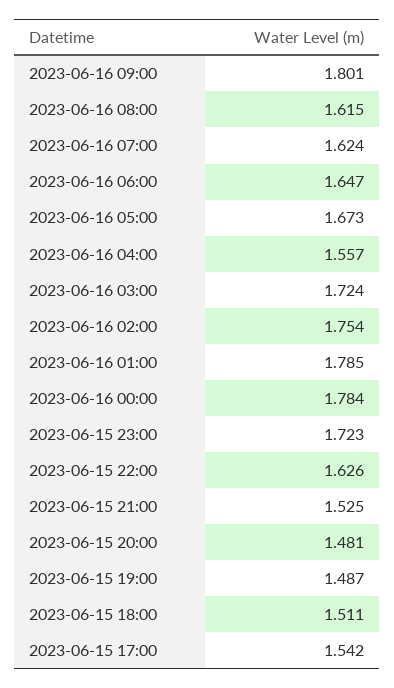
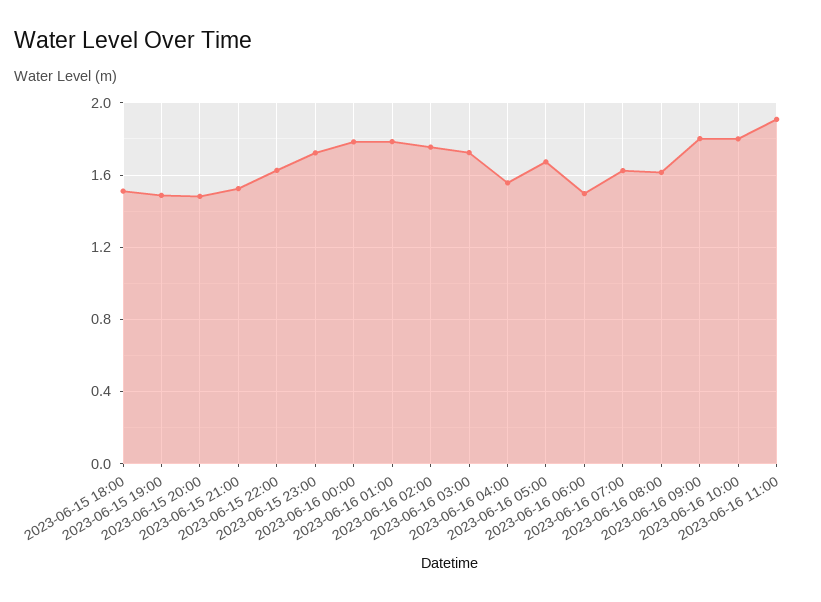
2023-06-16 06:00: 1.647 -> 1.5
2023-06-15 17:00: 1.542 -> none
2023-06-16 10:00: none -> 1.8
2023-06-16 11:00: none -> 1.9

